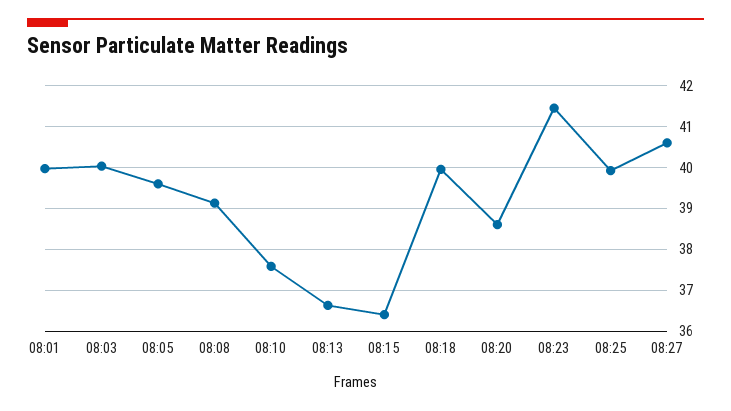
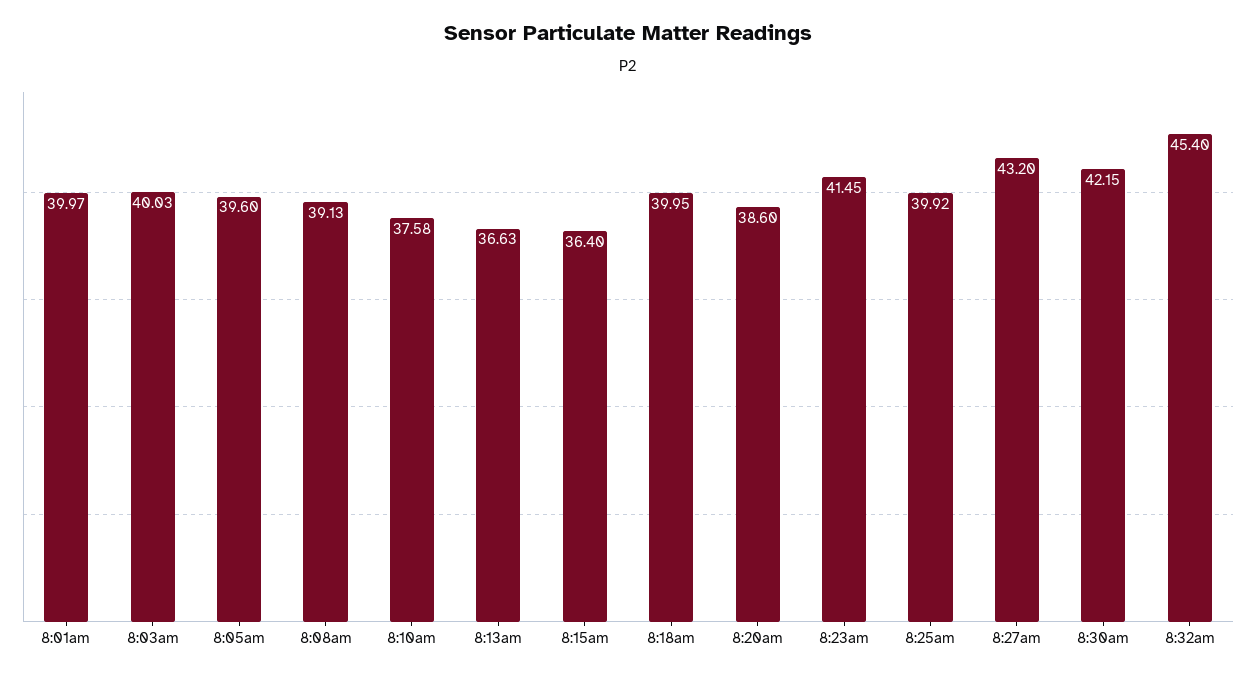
08:27: 40.6 -> 43.2
8:30am: none -> 42.15
8:32am: none -> 45.4

